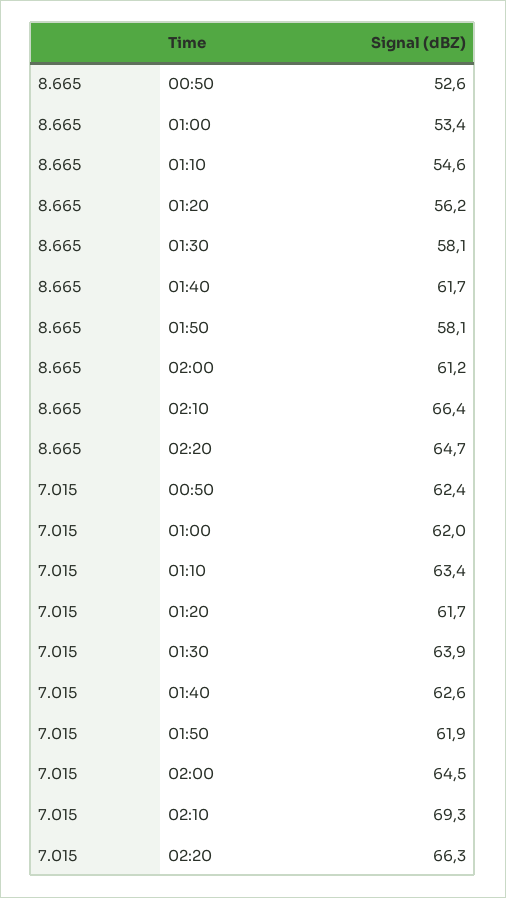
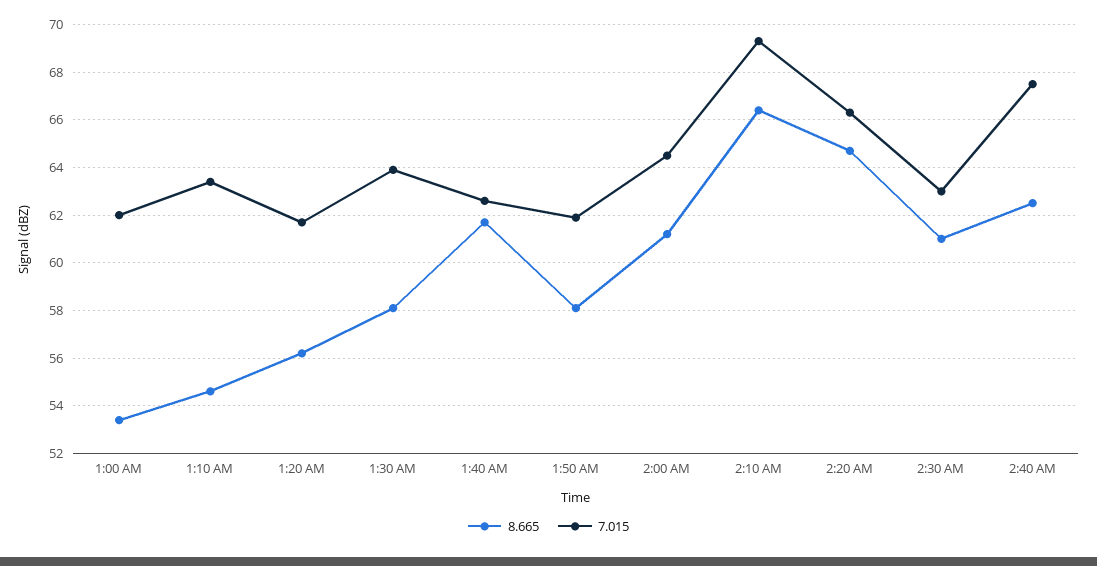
8.665, 00:50: 52.6 -> none
7.015, 00:50: 62.4 -> none
8.665, 2:30 AM: none -> 61
7.015, 2:30 AM: none -> 63
8.665, 2:40 AM: none -> 62.5
7.015, 2:40 AM: none -> 67.5

